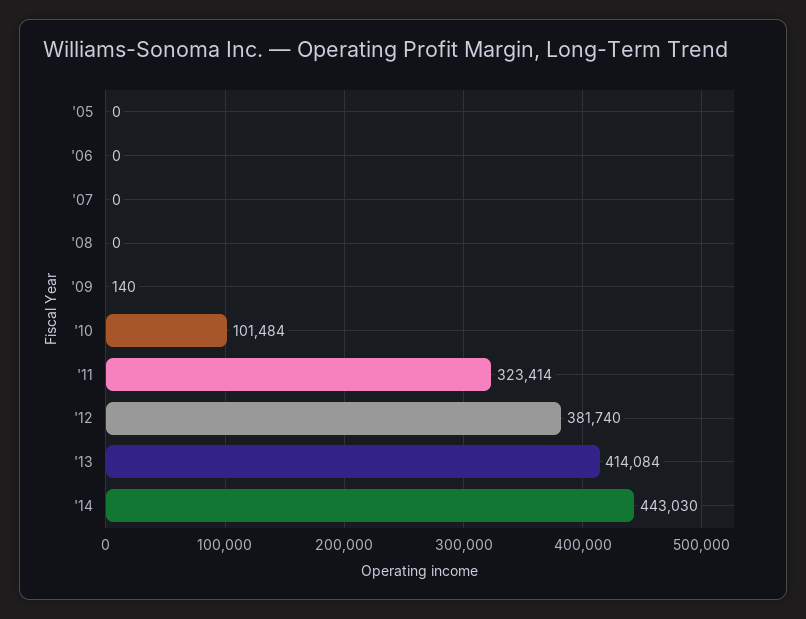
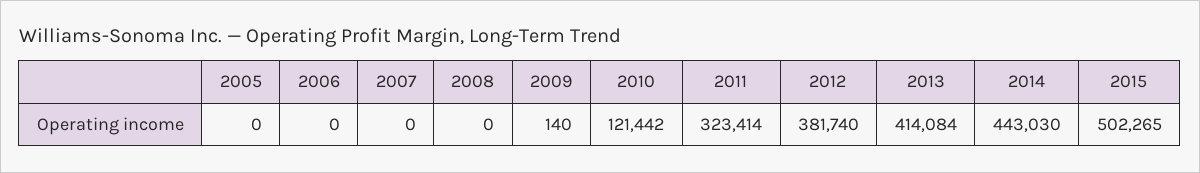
'10: 101484 -> 121442
2015: none -> 502265

